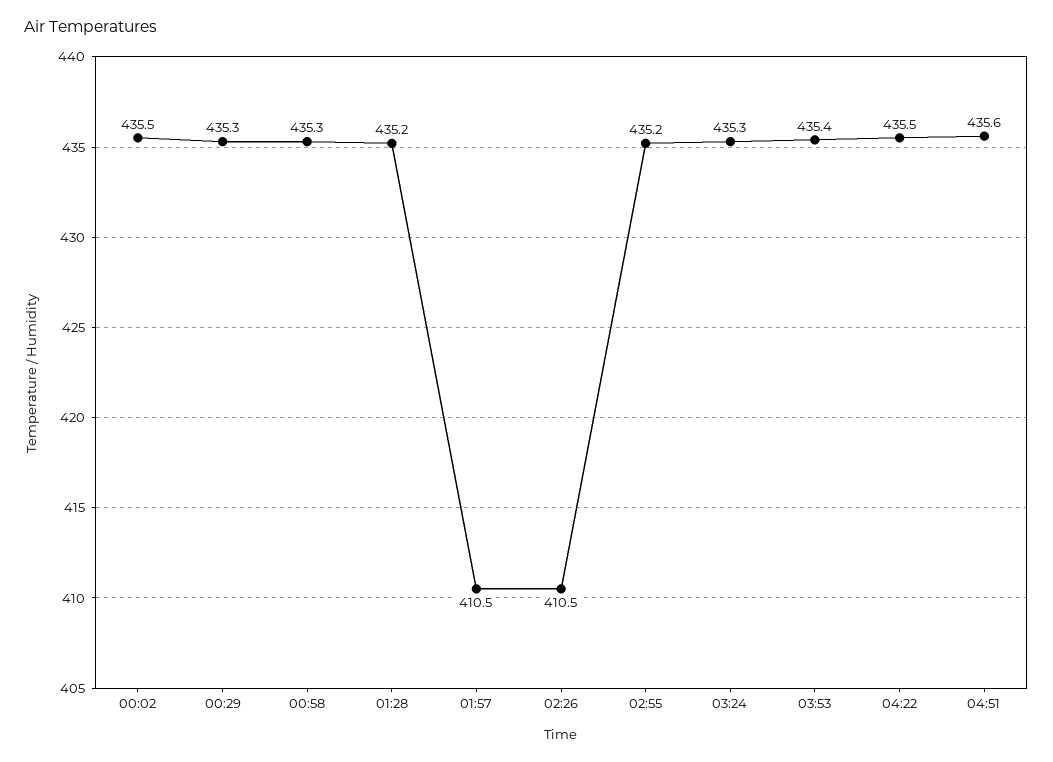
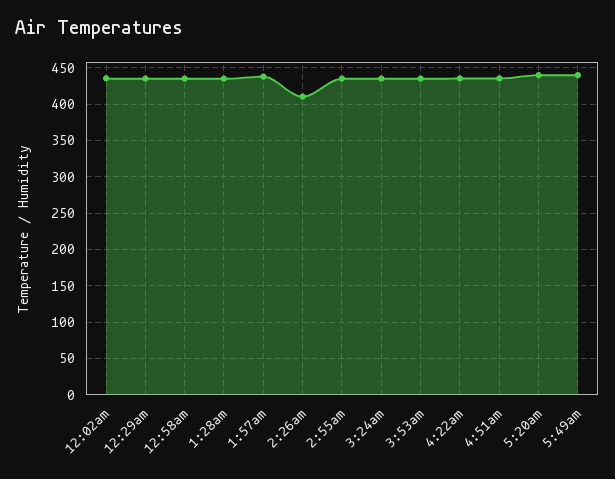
01:57: 410.5 -> 440
5:20am: none -> 440
5:49am: none -> 440

